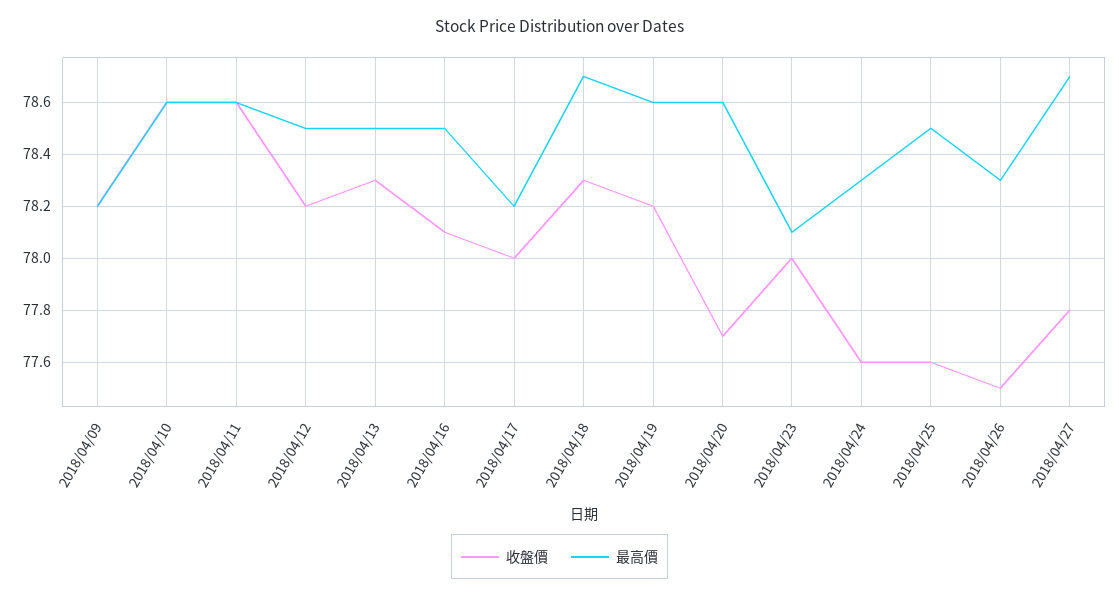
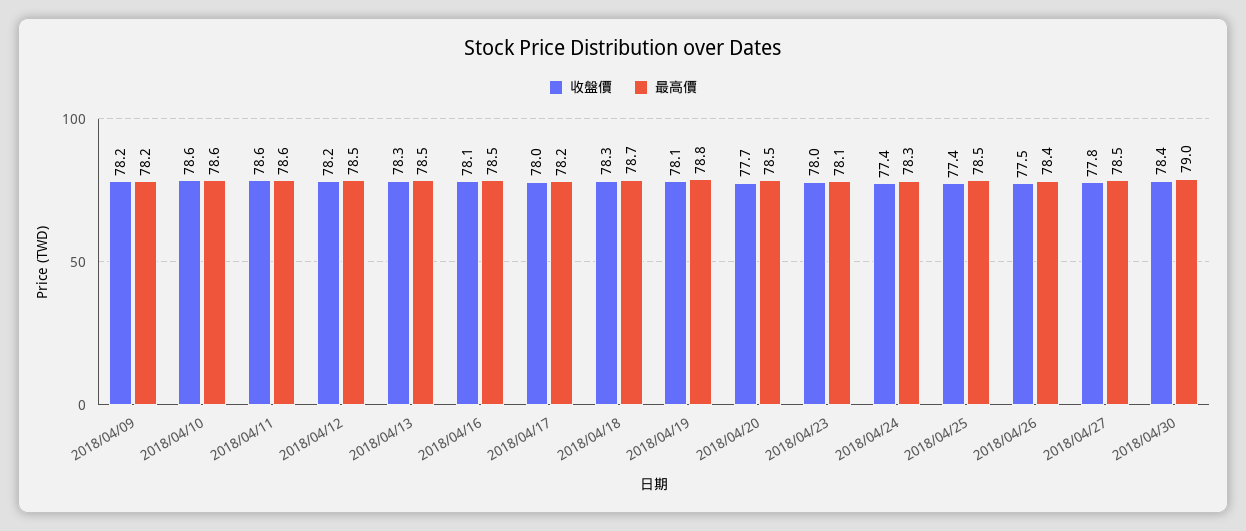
收盤價, 2018/04/19: 78.2 -> 78.1
最高價, 2018/04/19: 78.6 -> 78.8
最高價, 2018/04/20: 78.6 -> 78.5
收盤價, 2018/04/24: 77.6 -> 77.4
收盤價, 2018/04/25: 77.6 -> 77.4
最高價, 2018/04/26: 78.3 -> 78.4
最高價, 2018/04/27: 78.7 -> 78.5
收盤價, 2018/04/30: none -> 78.4
最高價, 2018/04/30: none -> 79

